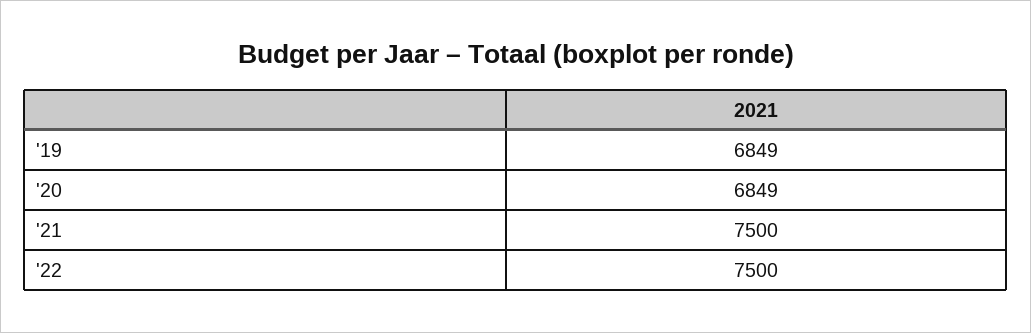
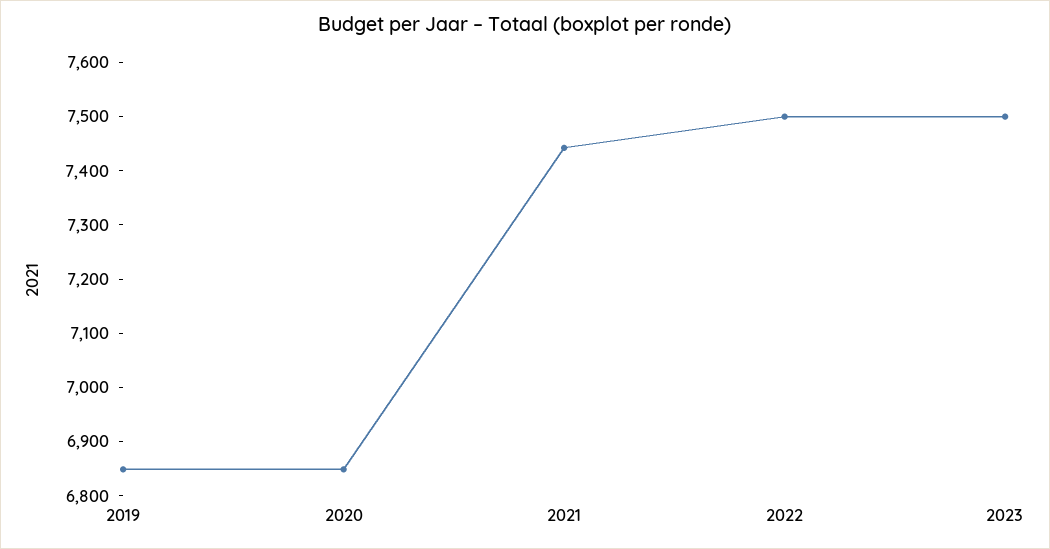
'21: 7500 -> 7440
2023: none -> 7500

